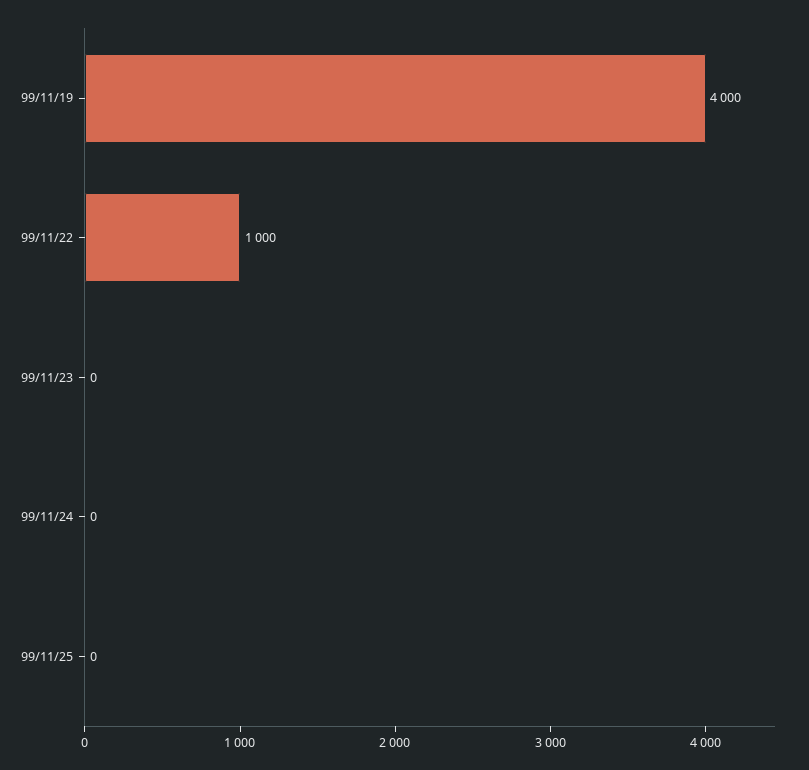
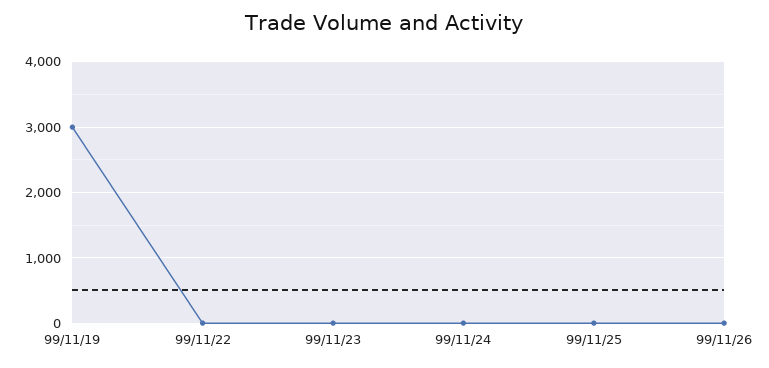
99/11/19: 4000 -> 3000
99/11/22: 1000 -> 0
99/11/26: none -> 0

